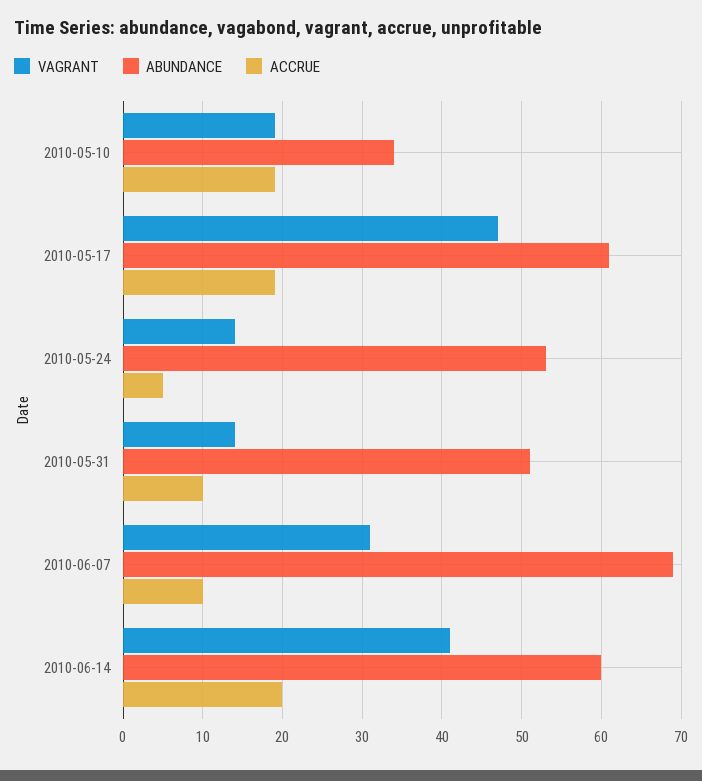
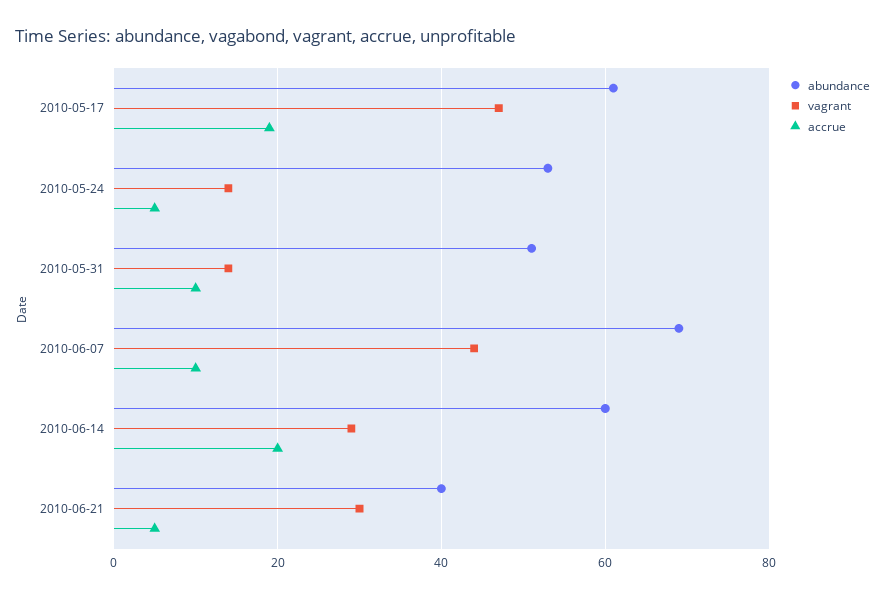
VAGRANT, 2010-05-10: 19 -> none
ABUNDANCE, 2010-05-10: 34 -> none
ACCRUE, 2010-05-10: 19 -> none
VAGRANT, 2010-06-07: 31 -> 45
VAGRANT, 2010-06-14: 41 -> 30
ABUNDANCE, 2010-06-21: none -> 40
VAGRANT, 2010-06-21: none -> 30
ACCRUE, 2010-06-21: none -> 5

